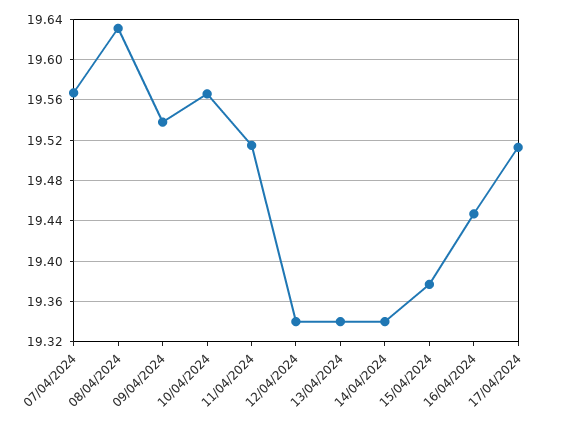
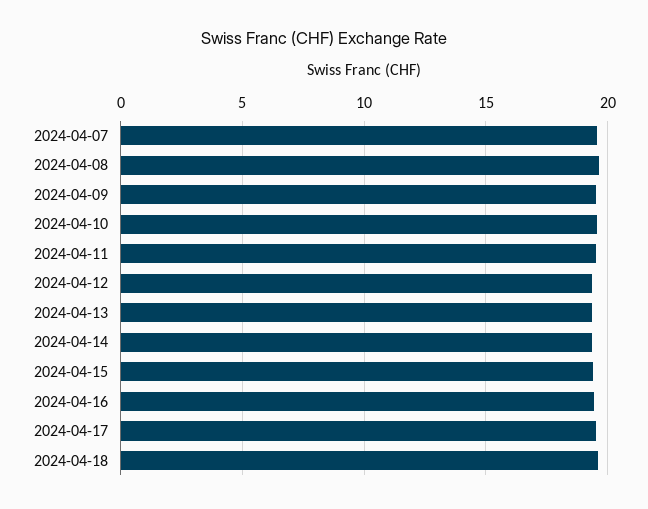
2024-04-18: none -> 19.5

